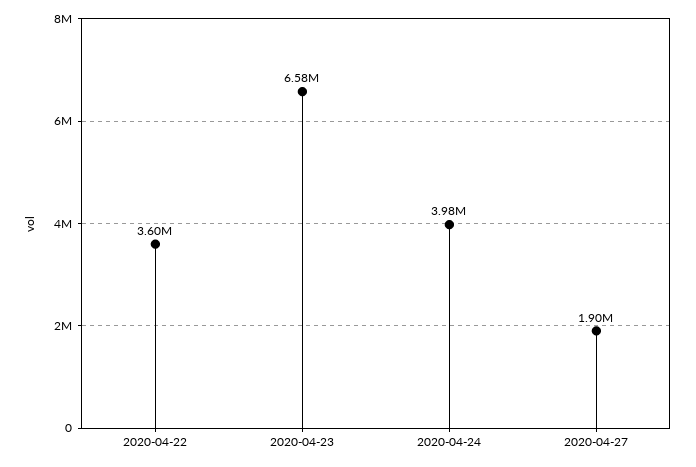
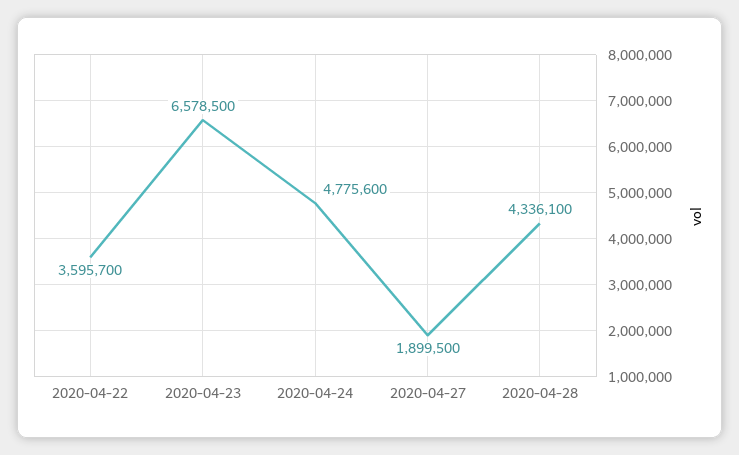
2020-04-24: 3980000 -> 4775600
2020-04-28: none -> 4336100

